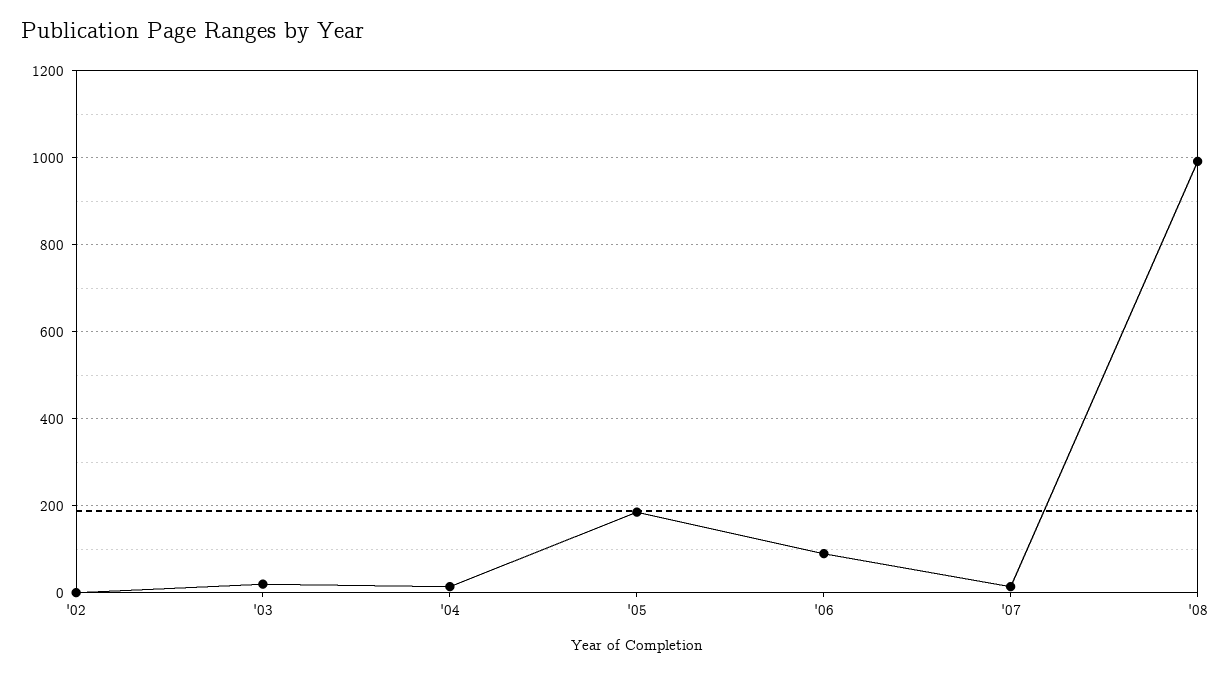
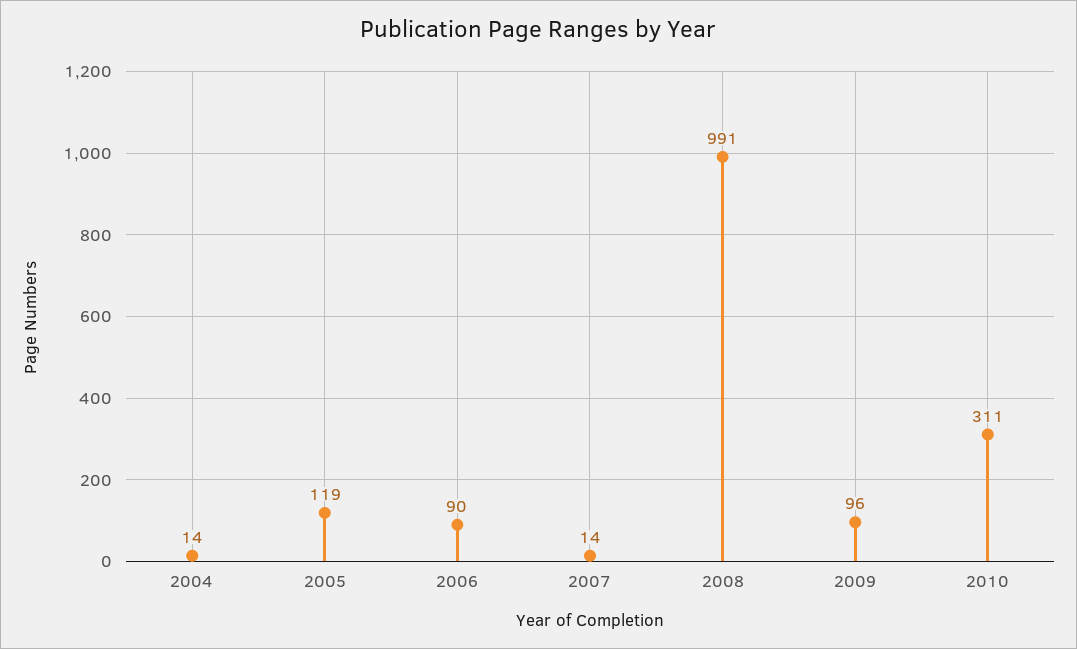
'02: 0 -> none
'03: 20 -> none
'05: 180 -> 119
2009: none -> 96
2010: none -> 311

